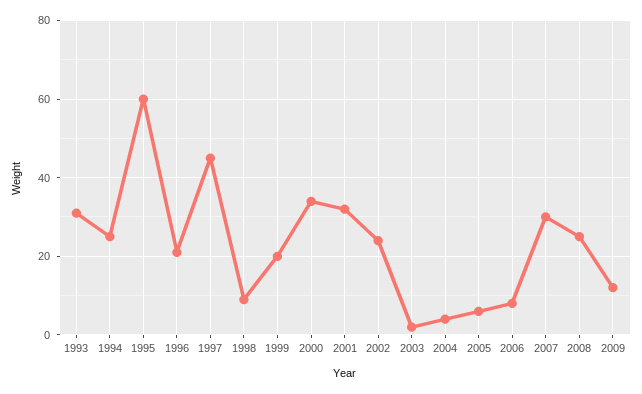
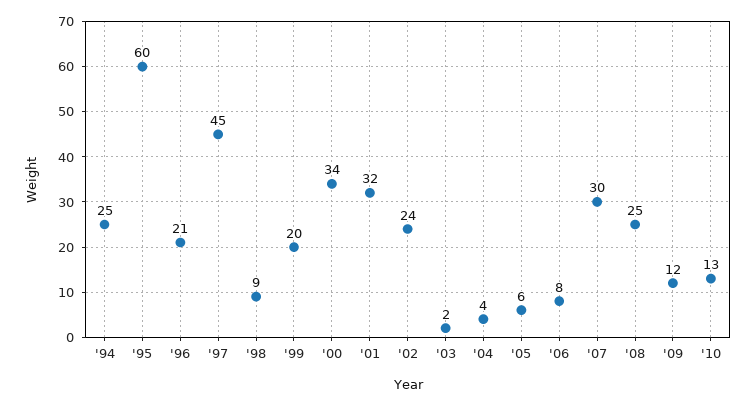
1993: 30 -> none
'10: none -> 13

